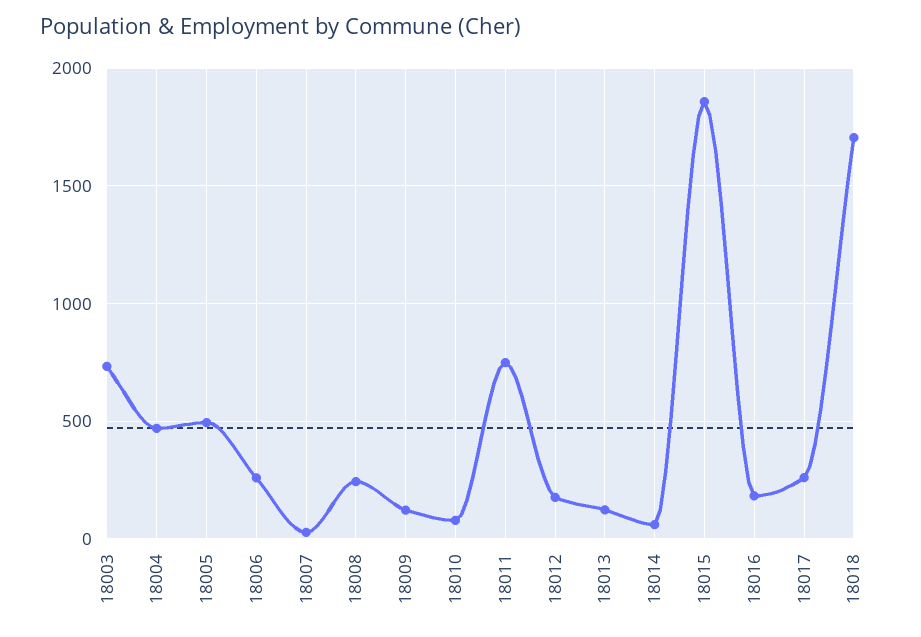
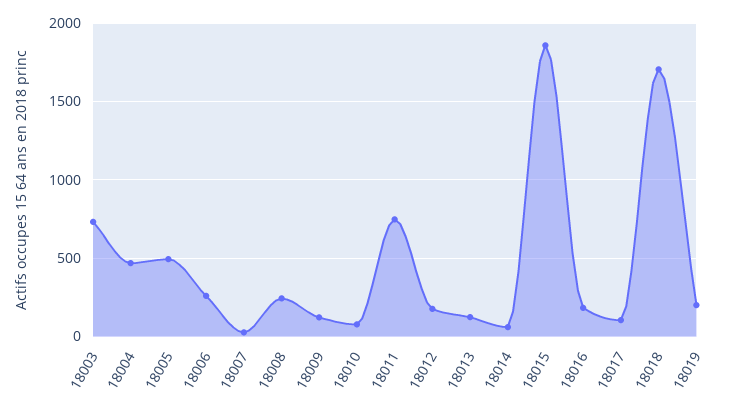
18017: 250 -> 100
18019: none -> 200

